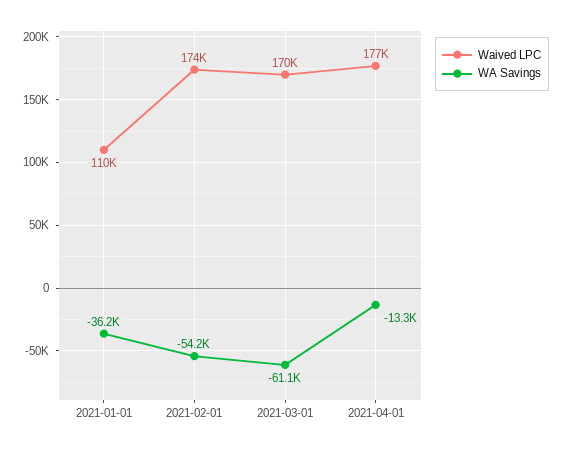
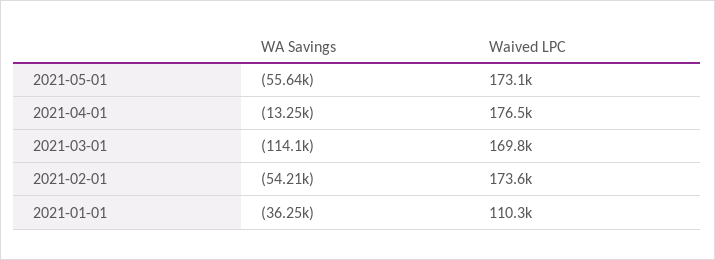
WA Savings, 2021-03-01: -61100 -> -114100
WA Savings, 2021-05-01: none -> -55640
Waived LPC, 2021-05-01: none -> 173100

